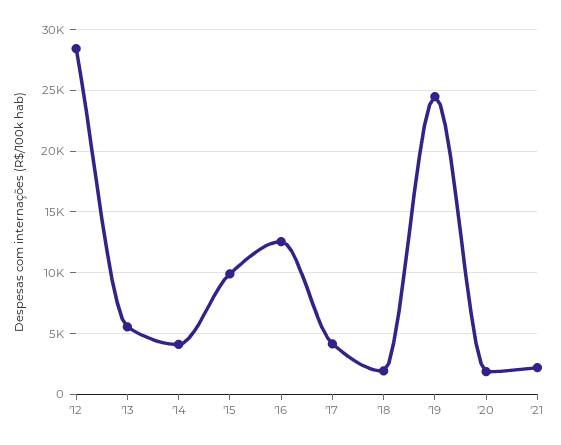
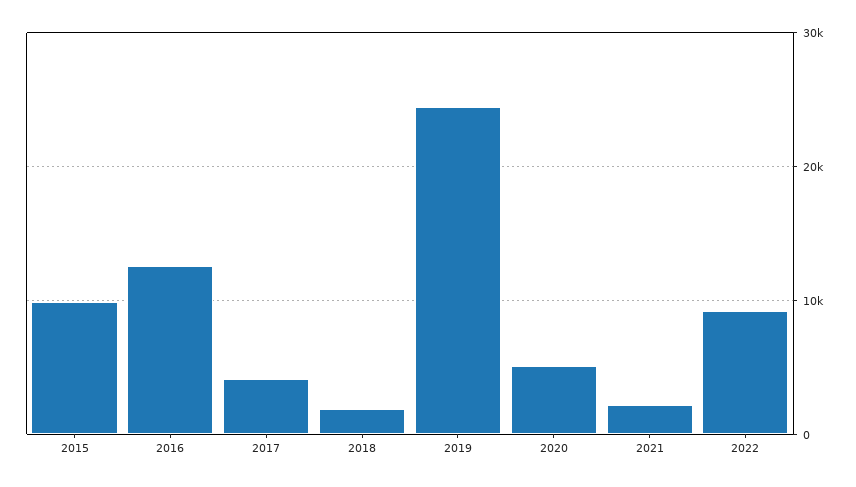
'12: 28500 -> none
'13: 5500 -> none
'14: 4000 -> none
'20: 2000 -> 5000
2022: none -> 9000

